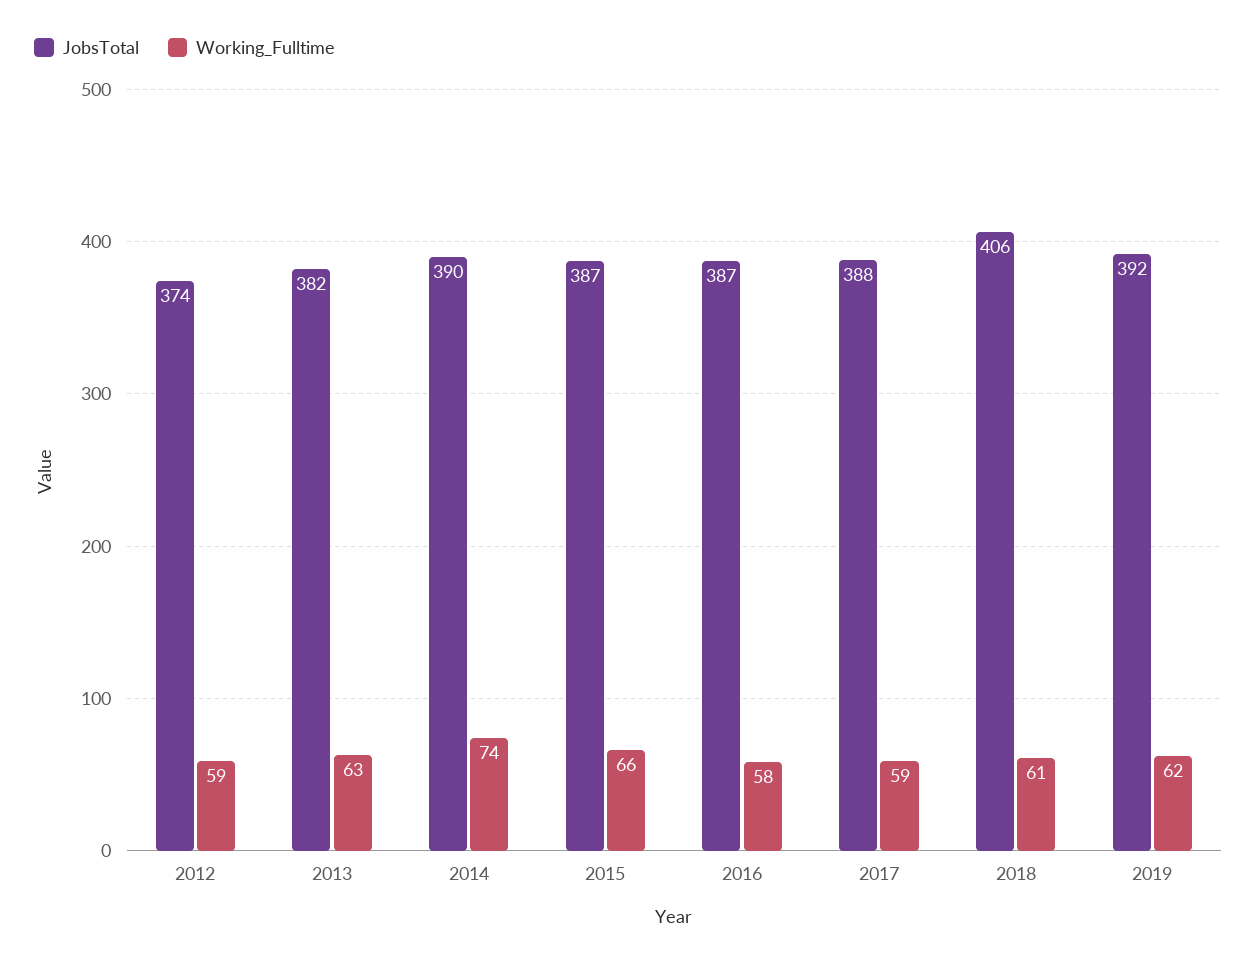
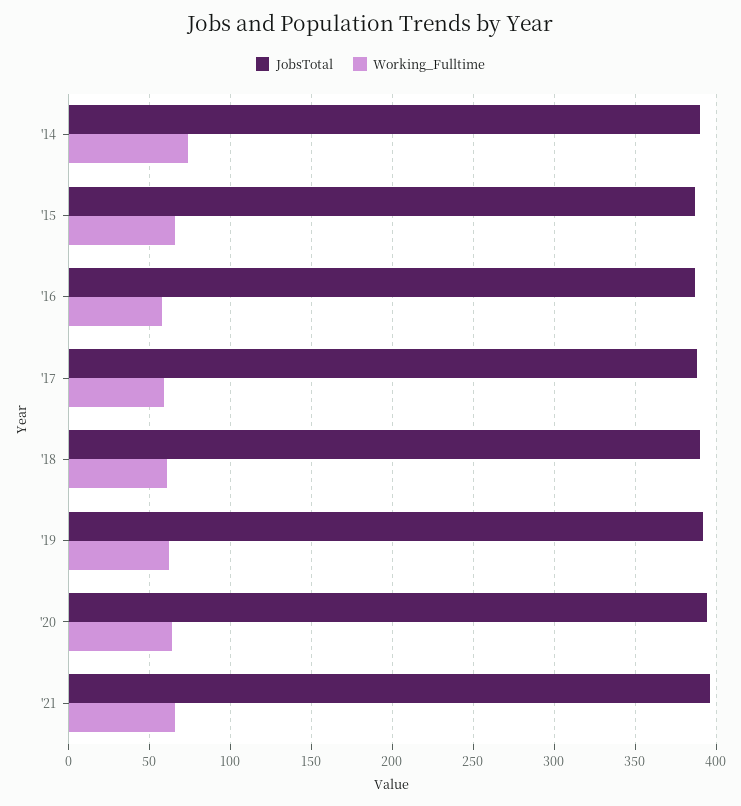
JobsTotal, 2012: 374 -> none
Working_Fulltime, 2012: 59 -> none
JobsTotal, 2013: 382 -> none
Working_Fulltime, 2013: 63 -> none
JobsTotal, 2018: 406 -> 390
JobsTotal, '20: none -> 395
Working_Fulltime, '20: none -> 65
JobsTotal, '21: none -> 395
Working_Fulltime, '21: none -> 65

